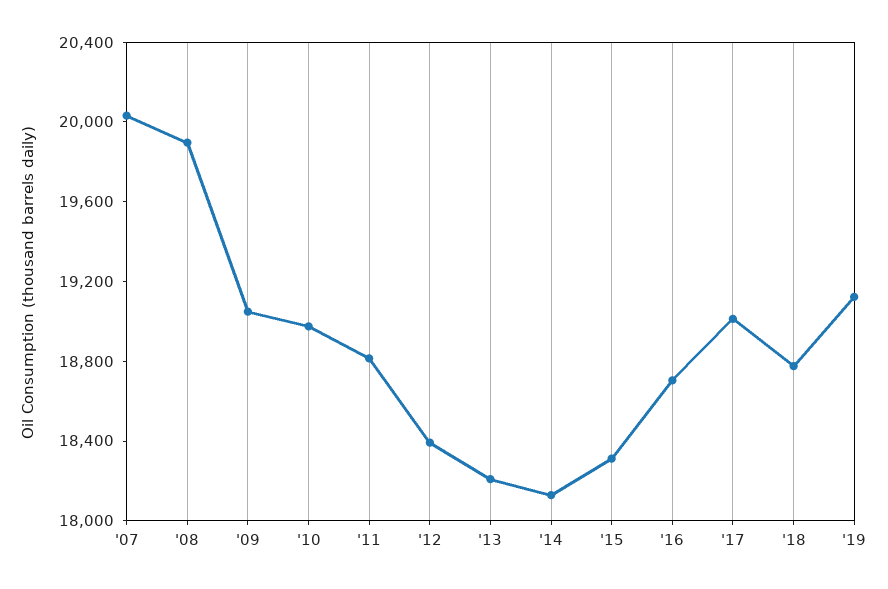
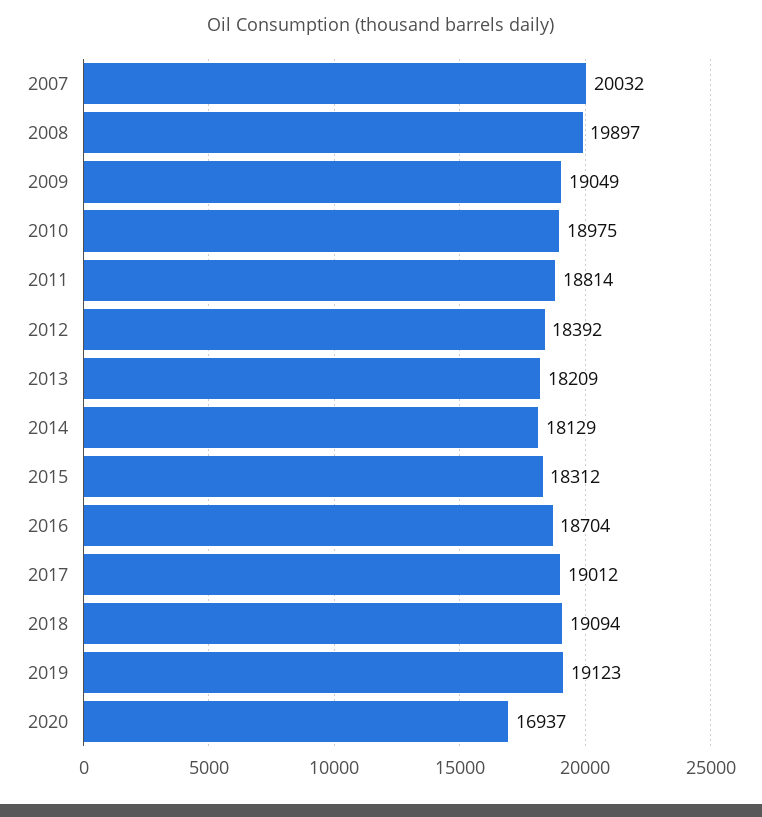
'18: 18800 -> 19094
2020: none -> 16937

